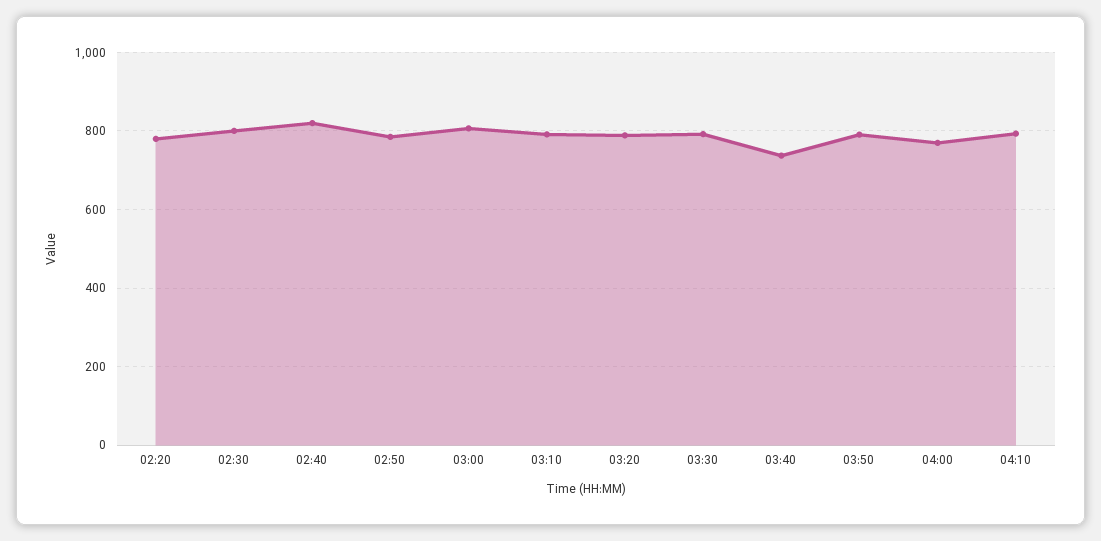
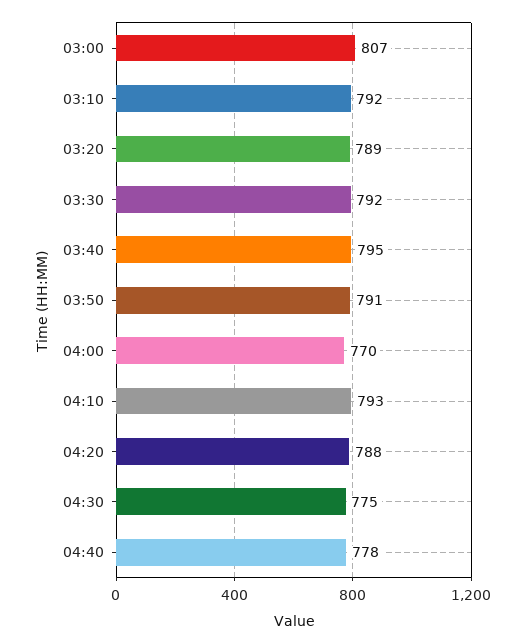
02:20: 780 -> none
02:30: 800 -> none
02:40: 820 -> none
02:50: 780 -> none
03:40: 740 -> 795
04:20: none -> 788
04:30: none -> 775
04:40: none -> 778

